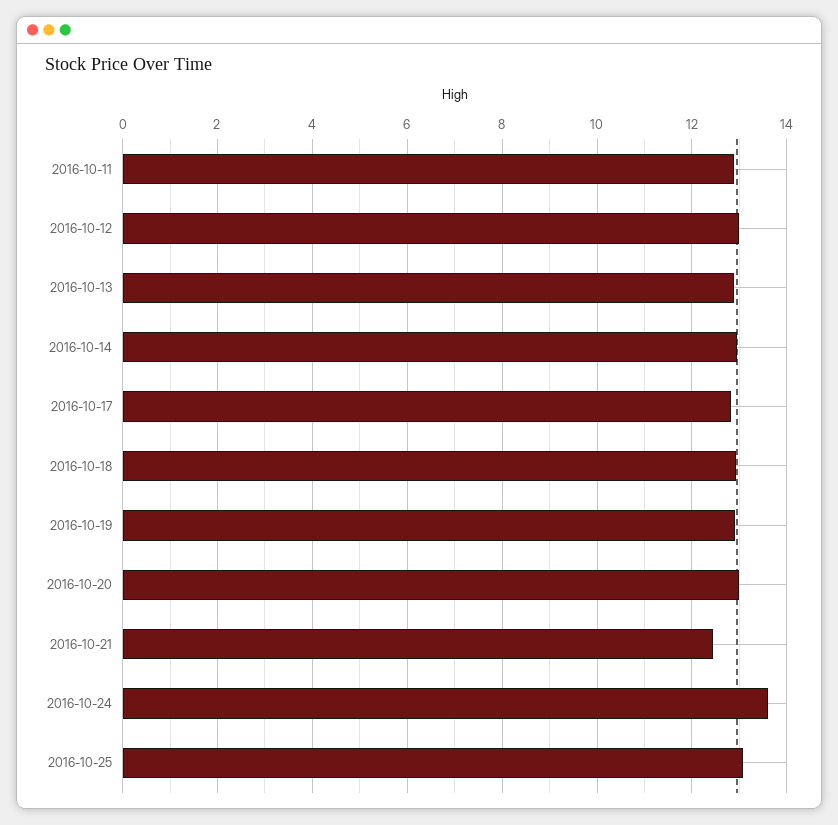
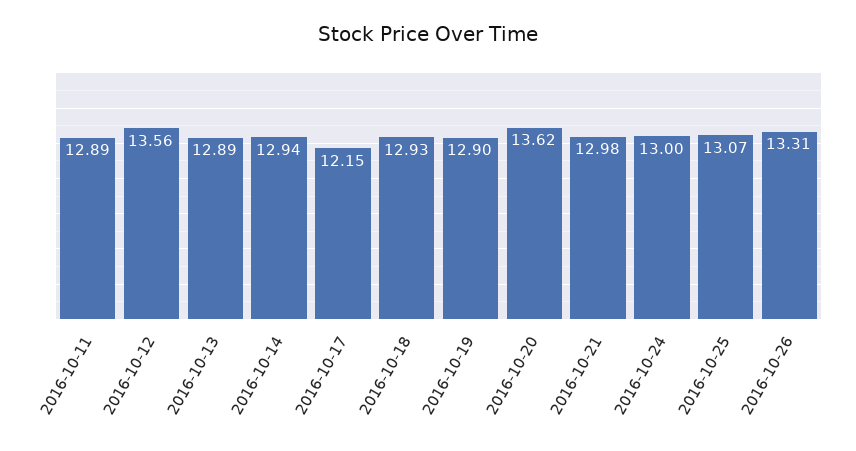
2016-10-12: 13 -> 13.56
2016-10-17: 12.8 -> 12.15
2016-10-20: 13 -> 13.62
2016-10-21: 12.4 -> 12.98
2016-10-24: 13.6 -> 13
2016-10-26: none -> 13.31

